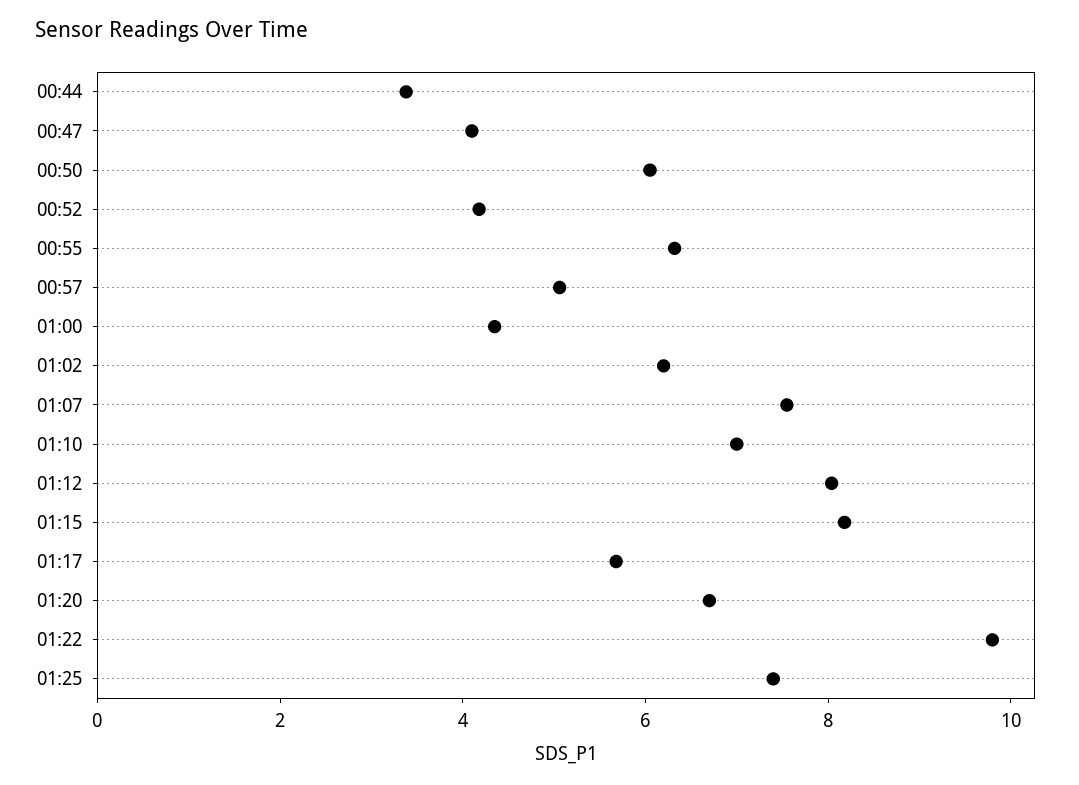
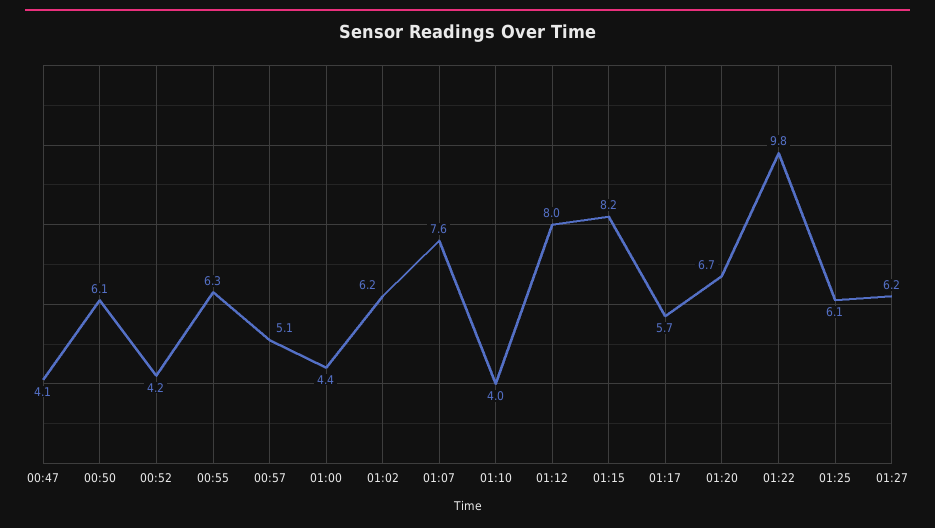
00:44: 3.5 -> none
01:10: 7 -> 4
01:25: 7.5 -> 6.1
01:27: none -> 6.2

